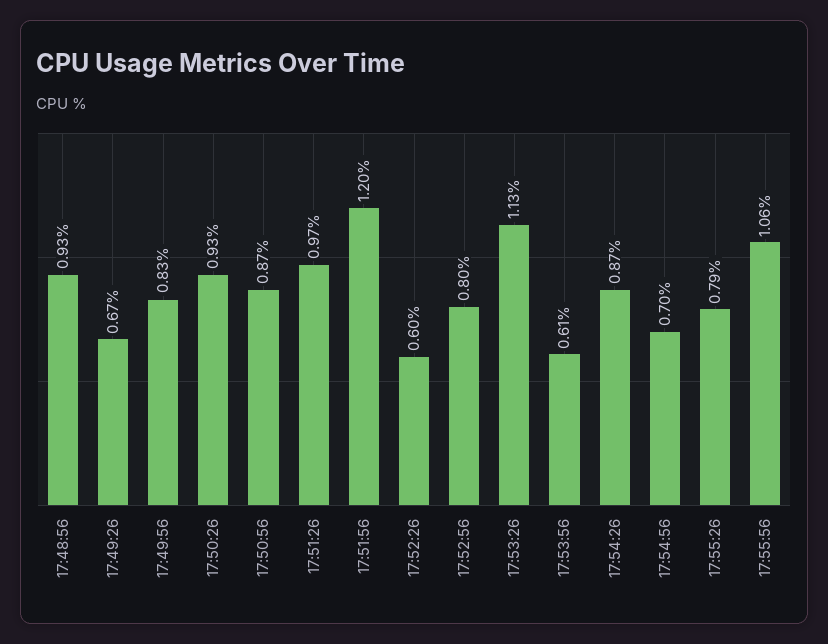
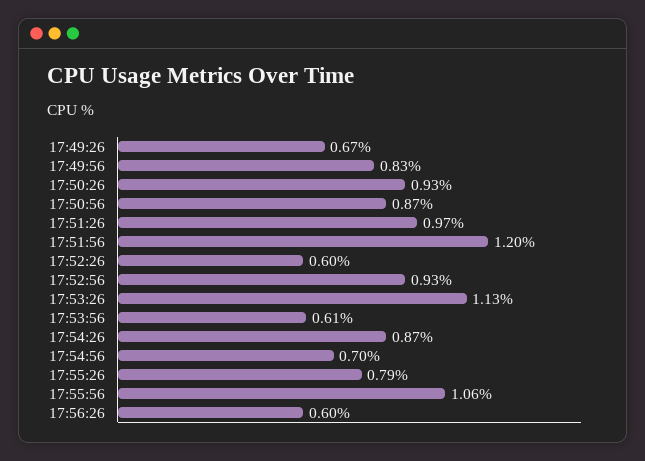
17:48:56: 0.93 -> none
17:52:56: 0.8 -> 0.93
17:56:26: none -> 0.6

